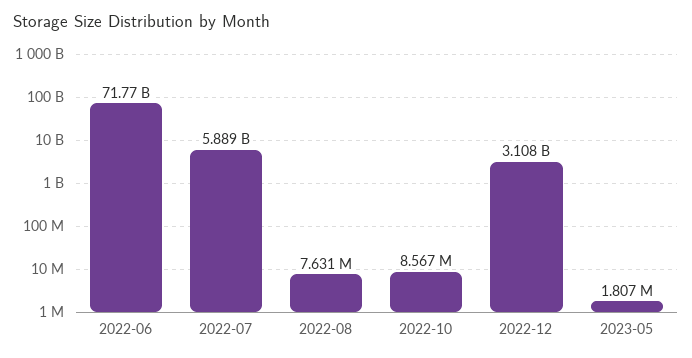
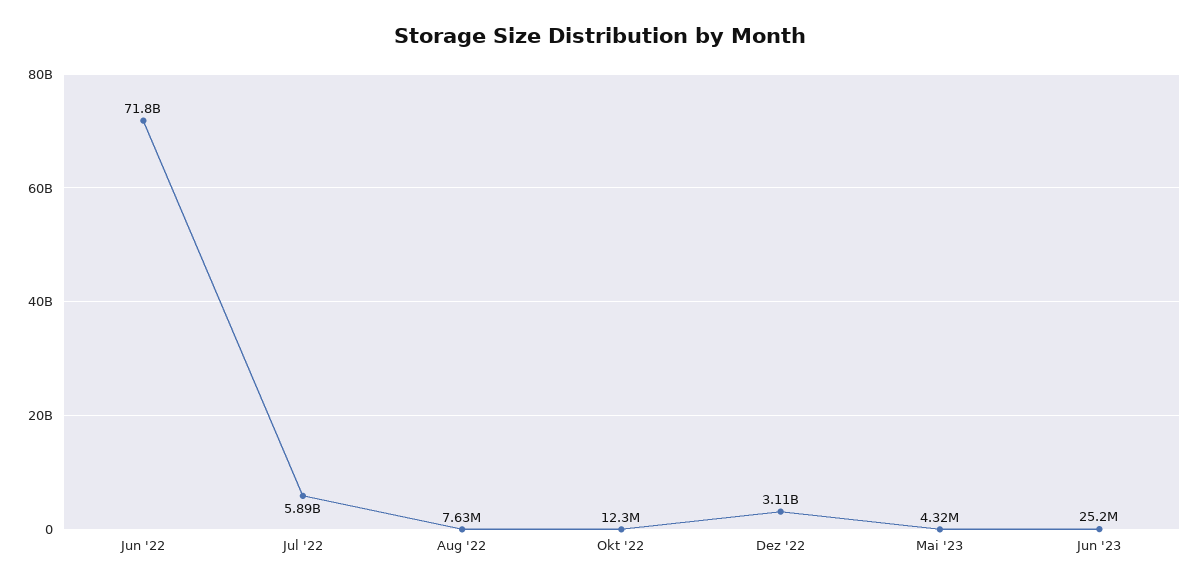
2022-10: 8567000 -> 12300000
2023-05: 1807000 -> 4320000
Jun '23: none -> 25200000

